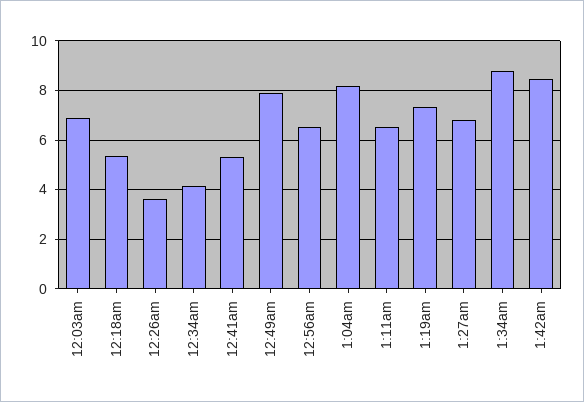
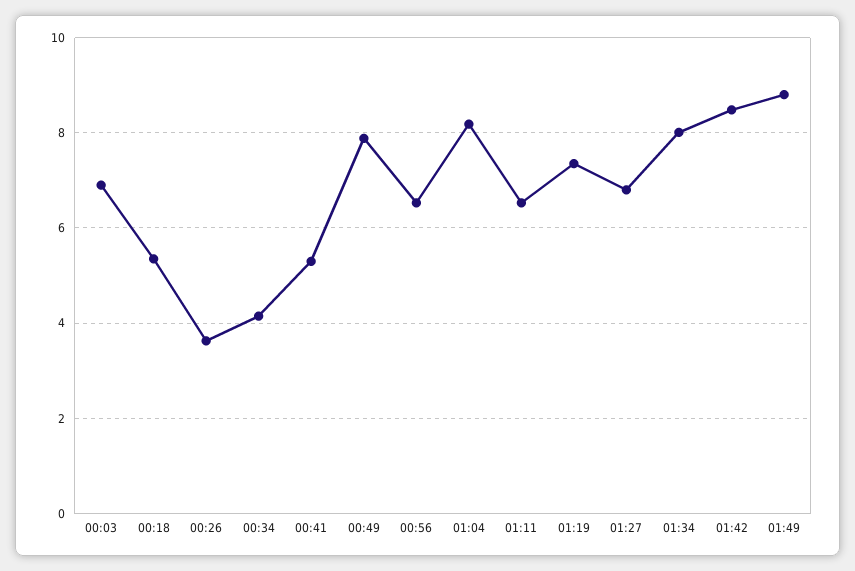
1:34am: 8.75 -> 8
01:49: none -> 8.8

